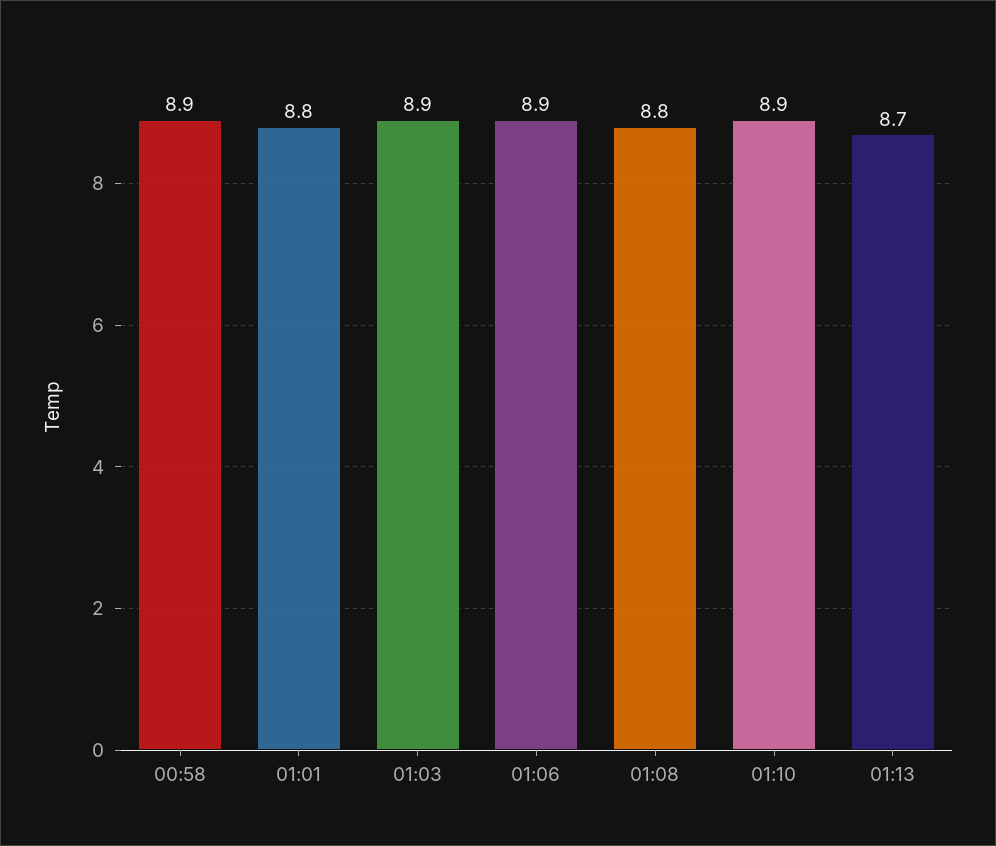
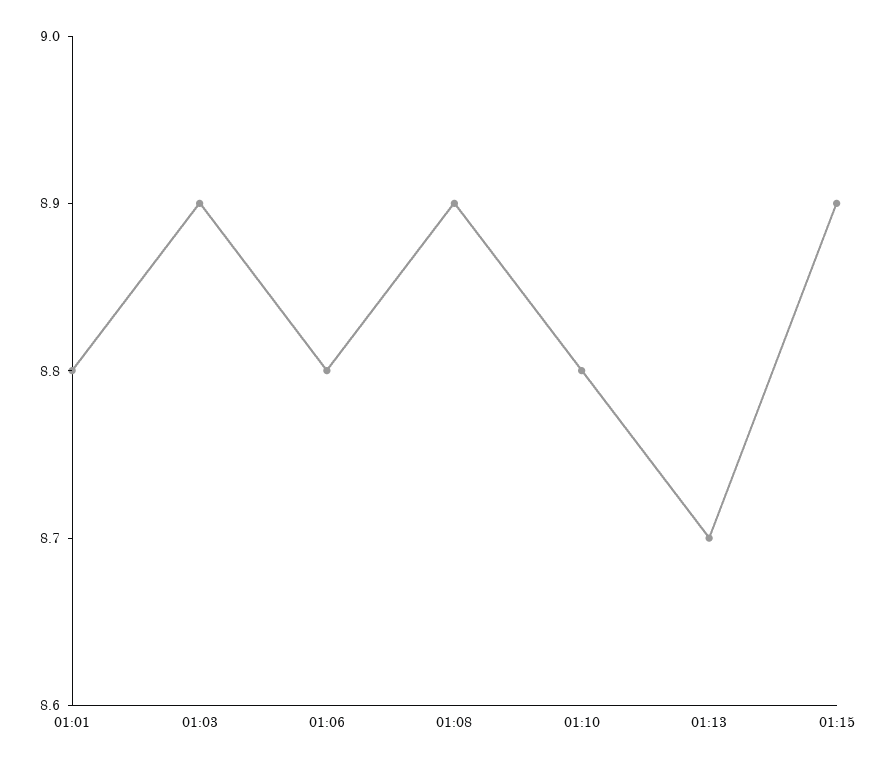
00:58: 8.9 -> none
01:06: 8.9 -> 8.8
01:08: 8.8 -> 8.9
01:10: 8.9 -> 8.8
01:15: none -> 8.9

